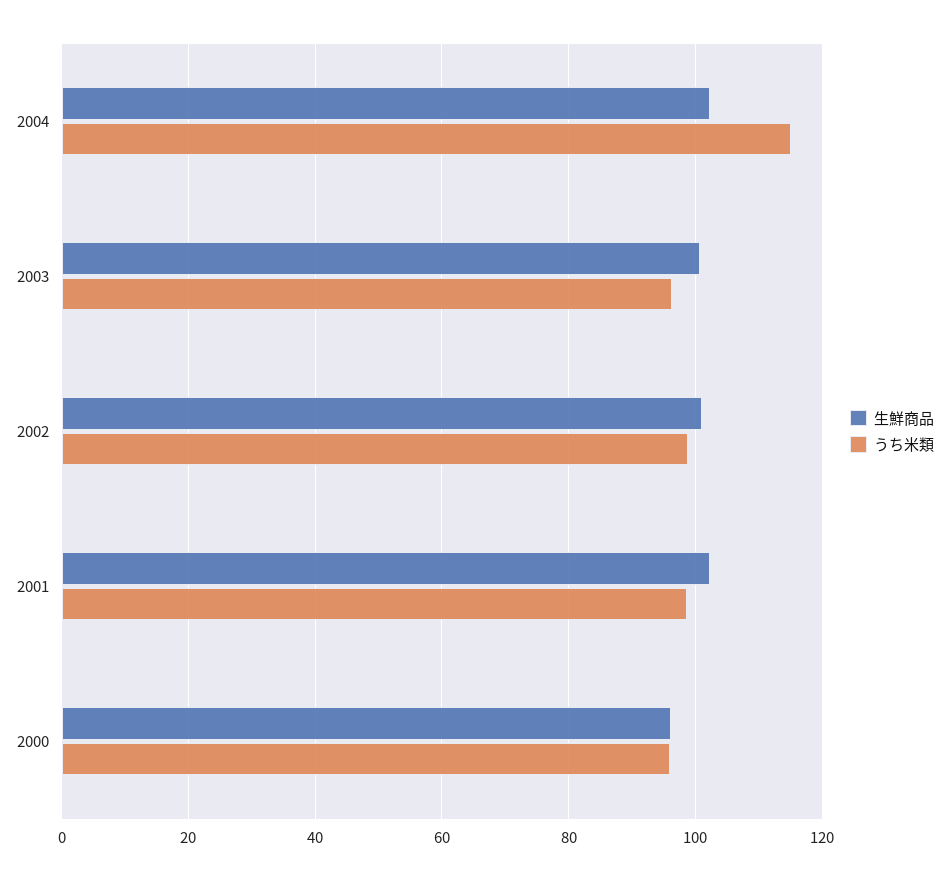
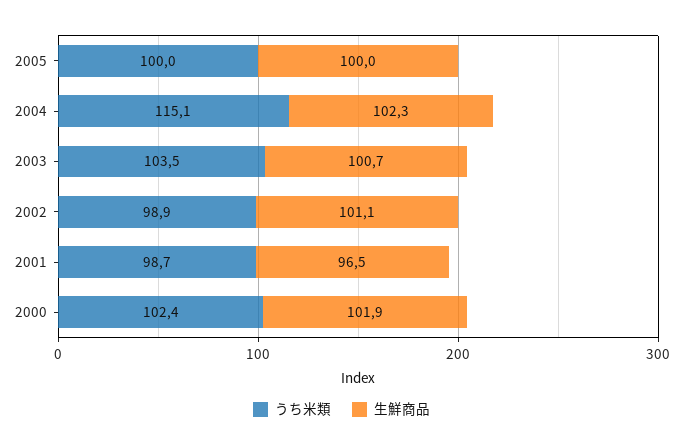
うち米類, 2003: 96 -> 103.5
生鮮商品, 2001: 102 -> 96.5
生鮮商品, 2000: 96 -> 101.9
うち米類, 2000: 96 -> 102.4
うち米類, 2005: none -> 100
生鮮商品, 2005: none -> 100

